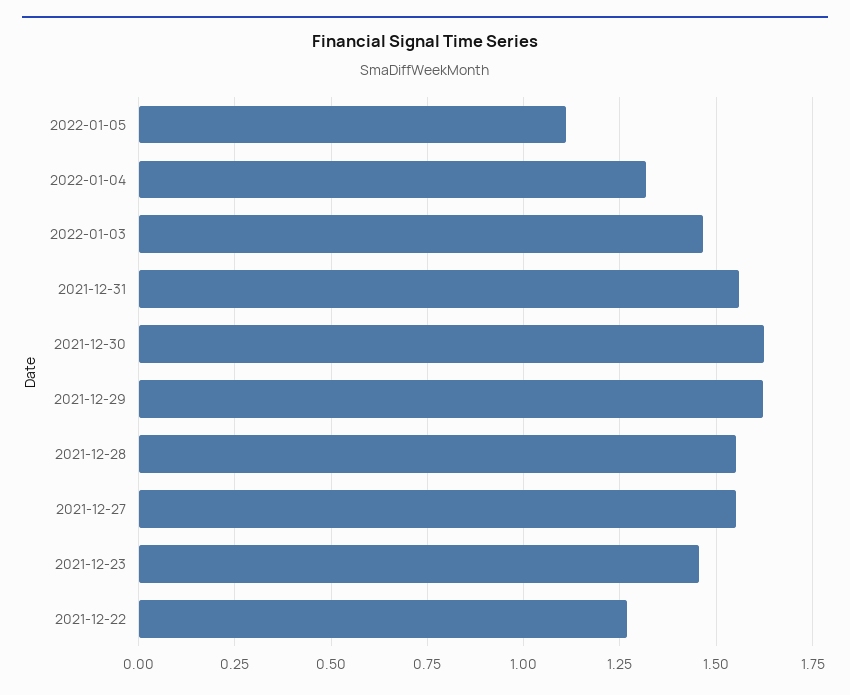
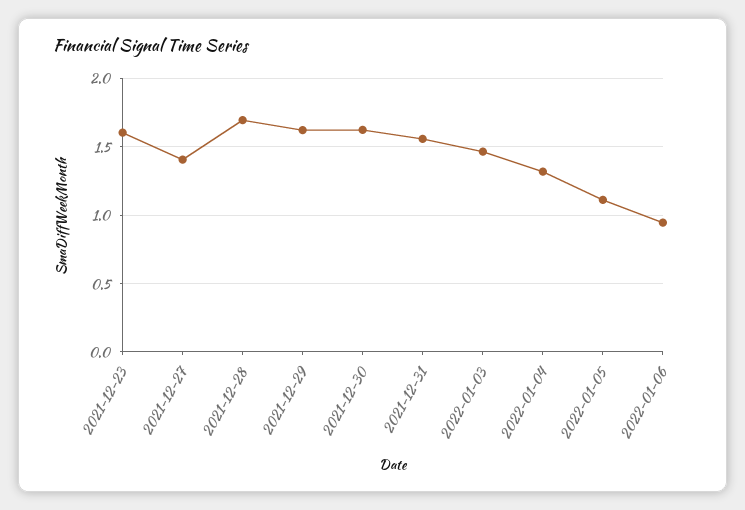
2021-12-28: 1.55 -> 1.7
2021-12-27: 1.55 -> 1.4
2021-12-23: 1.45 -> 1.6
2021-12-22: 1.275 -> none
2022-01-06: none -> 0.95

